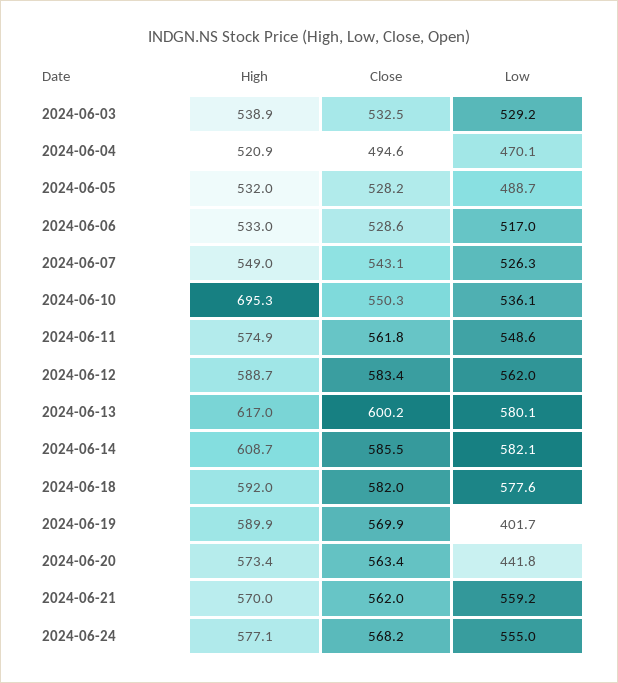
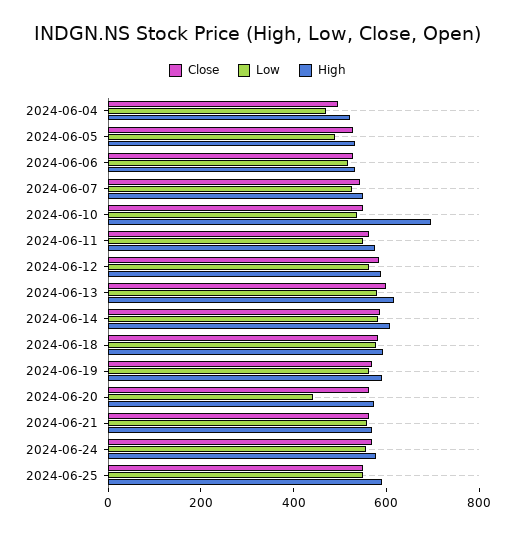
High, 2024-06-03: 538.9 -> none
Close, 2024-06-03: 532.5 -> none
Low, 2024-06-03: 529.2 -> none
Low, 2024-06-19: 401.7 -> 550
Close, 2024-06-25: none -> 550
Low, 2024-06-25: none -> 550
High, 2024-06-25: none -> 600

